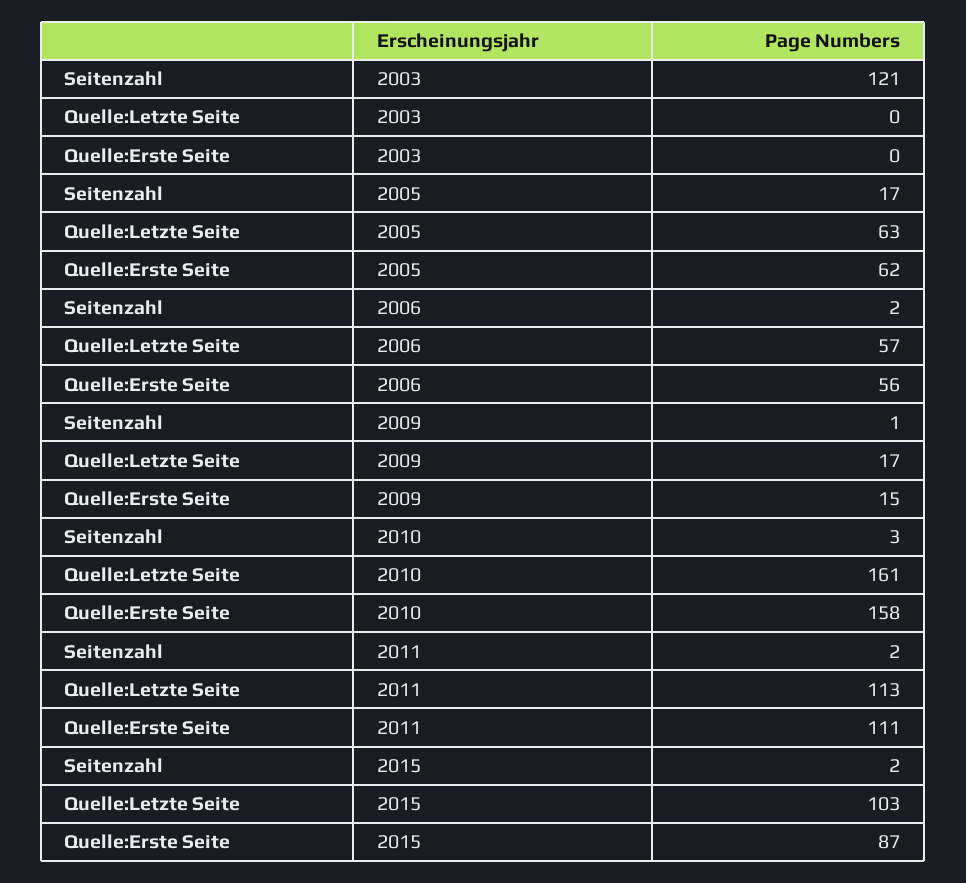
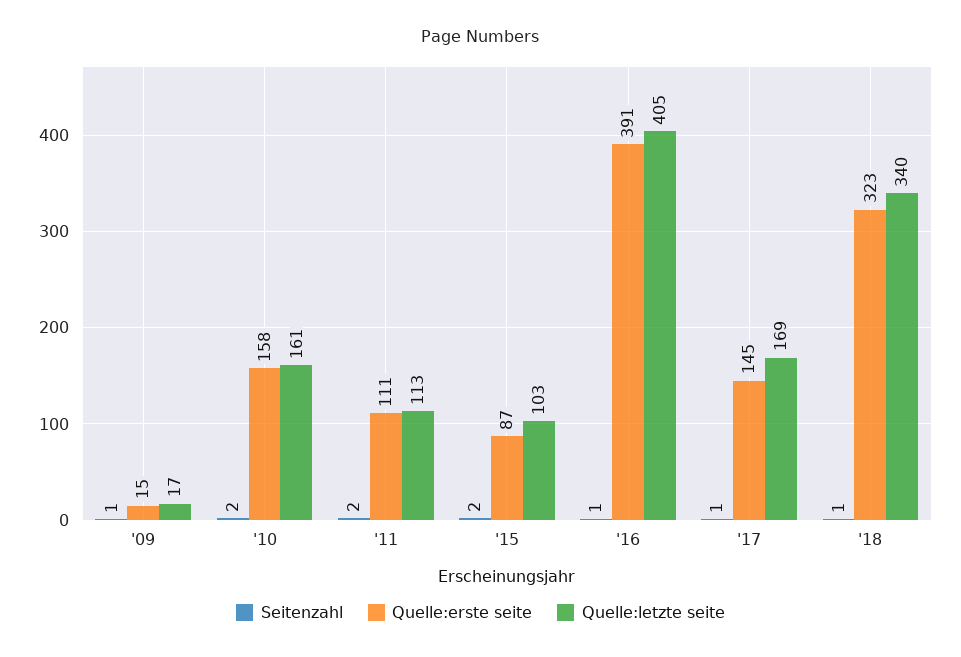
Seitenzahl, 2003: 121 -> none
Quelle:Letzte Seite, 2003: 0 -> none
Quelle:Erste Seite, 2003: 0 -> none
Seitenzahl, 2005: 17 -> none
Quelle:Letzte Seite, 2005: 63 -> none
Quelle:Erste Seite, 2005: 62 -> none
Seitenzahl, 2006: 2 -> none
Quelle:Letzte Seite, 2006: 57 -> none
Quelle:Erste Seite, 2006: 56 -> none
Seitenzahl, 2010: 3 -> 2
Seitenzahl, '16: none -> 1
Quelle:Erste Seite, '16: none -> 391
Quelle:Letzte Seite, '16: none -> 405
Seitenzahl, '17: none -> 1
Quelle:Erste Seite, '17: none -> 145
Quelle:Letzte Seite, '17: none -> 169
Seitenzahl, '18: none -> 1
Quelle:Erste Seite, '18: none -> 323
Quelle:Letzte Seite, '18: none -> 340

